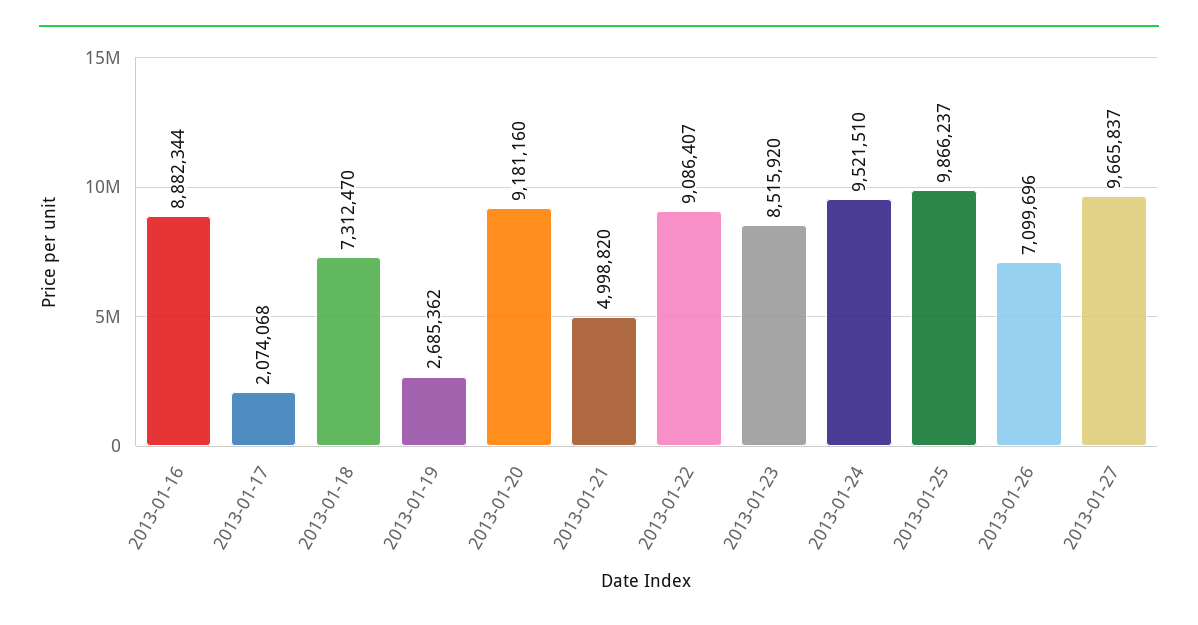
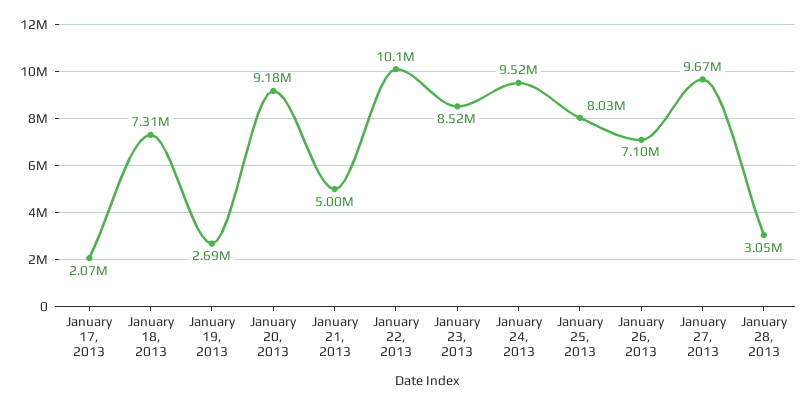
2013-01-16: 8882344 -> none
2013-01-22: 9086407 -> 10100000
2013-01-25: 9866237 -> 8030000
January 28, 2013: none -> 3050000

